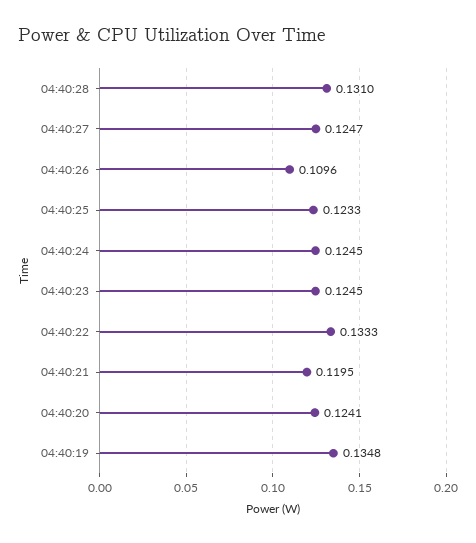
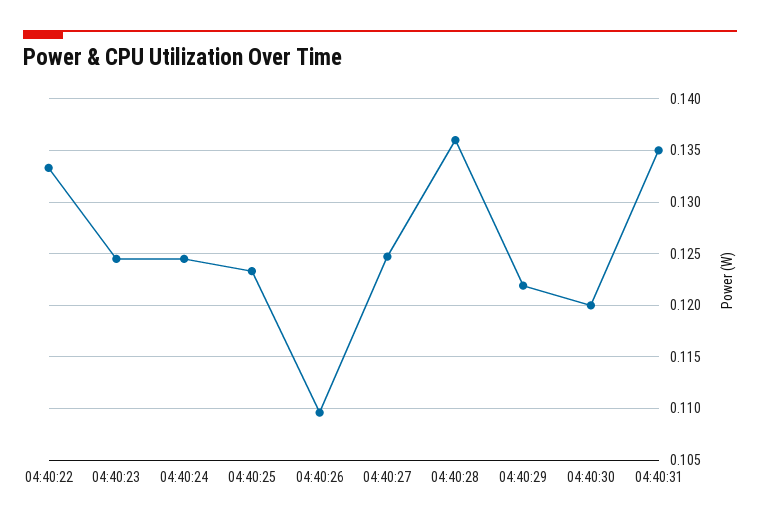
04:40:28: 0.131 -> 0.136
04:40:21: 0.1195 -> none
04:40:20: 0.1241 -> none
04:40:19: 0.1348 -> none
04:40:29: none -> 0.122
04:40:30: none -> 0.12
04:40:31: none -> 0.135

